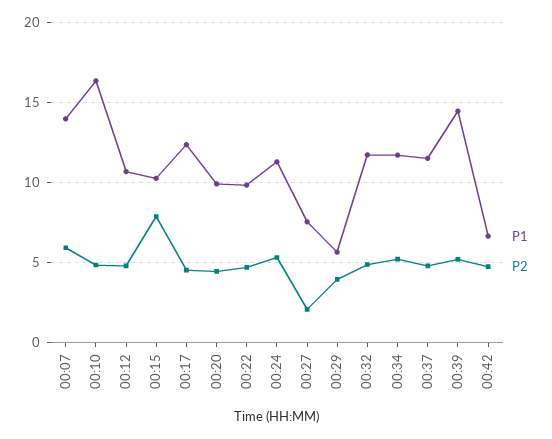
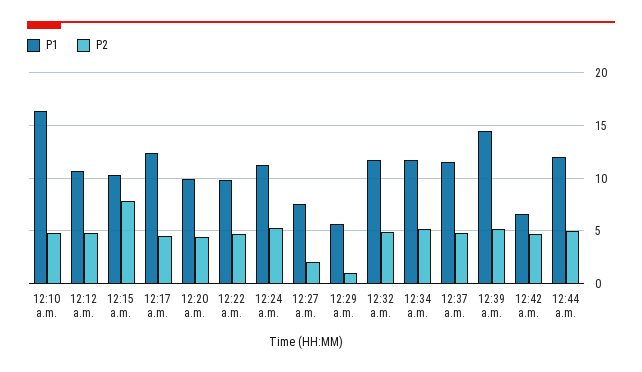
P1, 00:07: 14 -> none
P2, 00:07: 6 -> none
P2, 00:29: 4 -> 1
P1, 12:44 a.m.: none -> 12
P2, 12:44 a.m.: none -> 5

